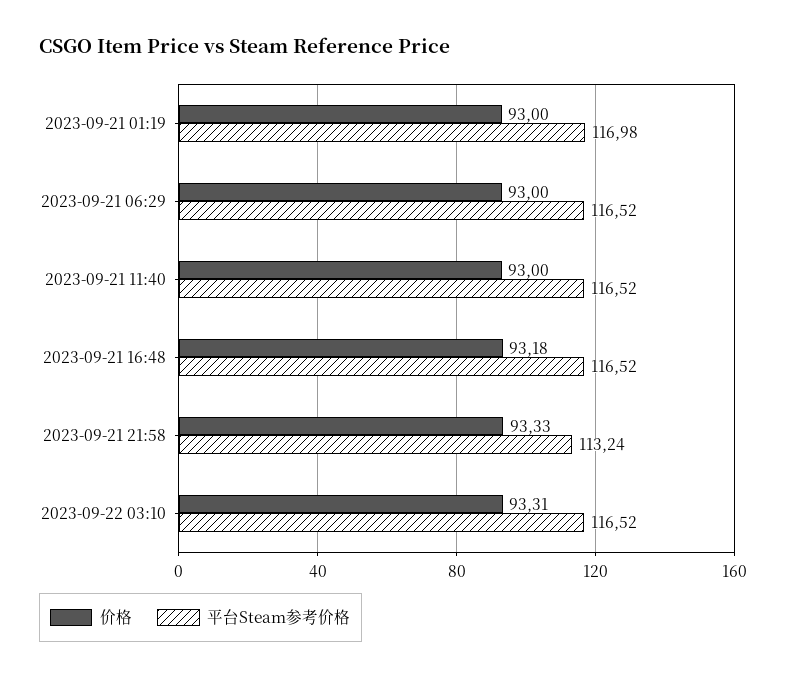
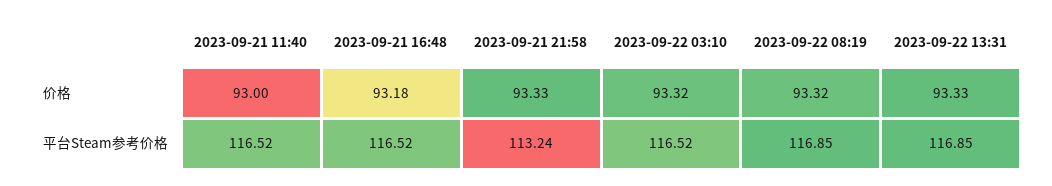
价格, 2023-09-21 01:19: 93 -> none
平台Steam参考价格, 2023-09-21 01:19: 116.98 -> none
价格, 2023-09-21 06:29: 93 -> none
平台Steam参考价格, 2023-09-21 06:29: 116.52 -> none
价格, 2023-09-22 03:10: 93.31 -> 93.32
价格, 2023-09-22 08:19: none -> 93.32
价格, 2023-09-22 13:31: none -> 93.33
平台Steam参考价格, 2023-09-22 08:19: none -> 116.85
平台Steam参考价格, 2023-09-22 13:31: none -> 116.85

